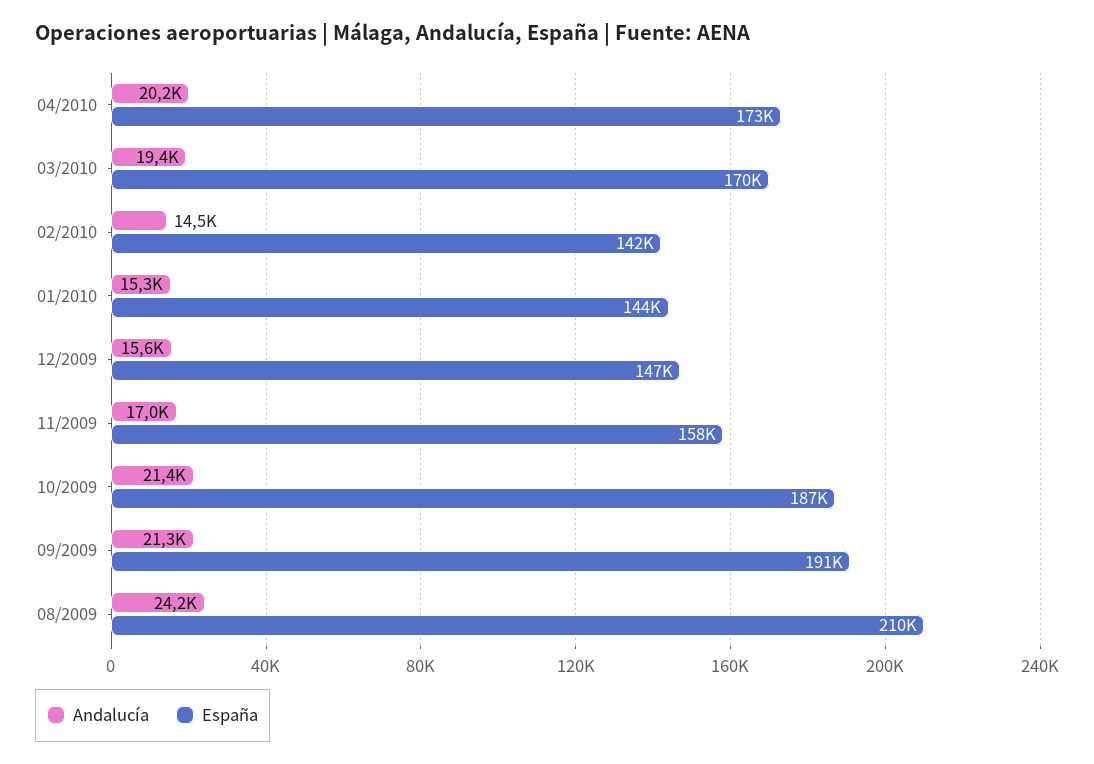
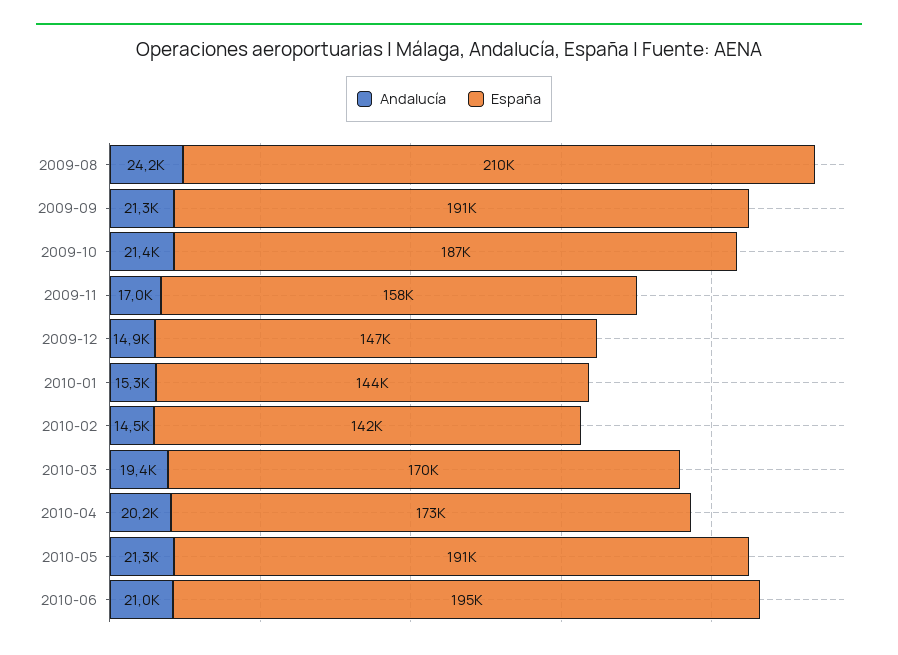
Andalucía, 12/2009: 15600 -> 14900
Andalucía, 2010-05: none -> 21300
España, 2010-05: none -> 191000
Andalucía, 2010-06: none -> 21000
España, 2010-06: none -> 195000

